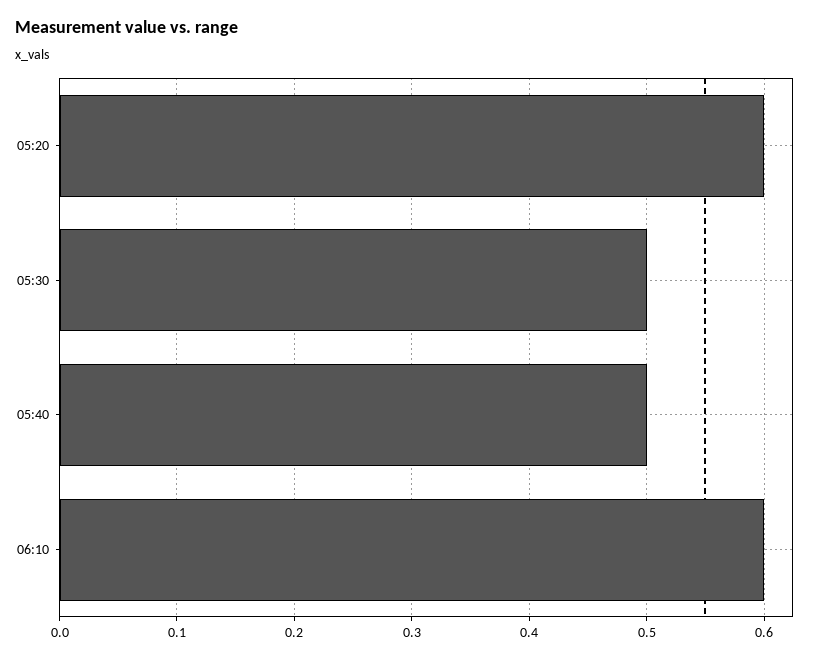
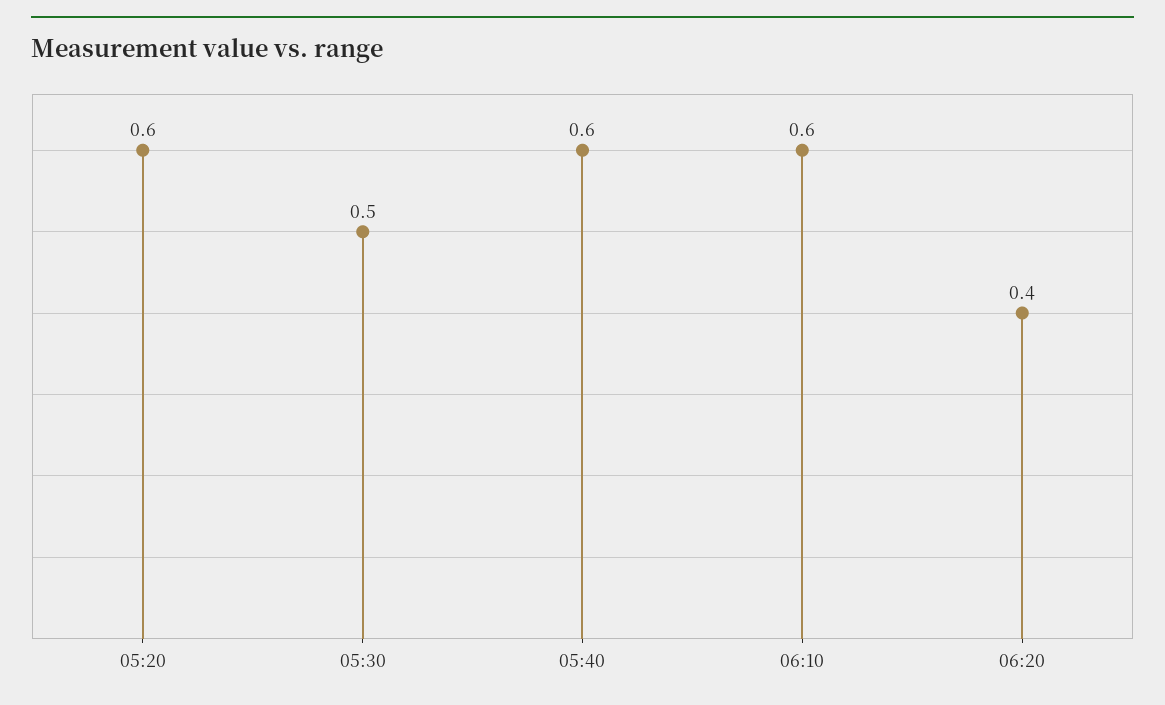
05:40: 0.5 -> 0.6
06:20: none -> 0.4

